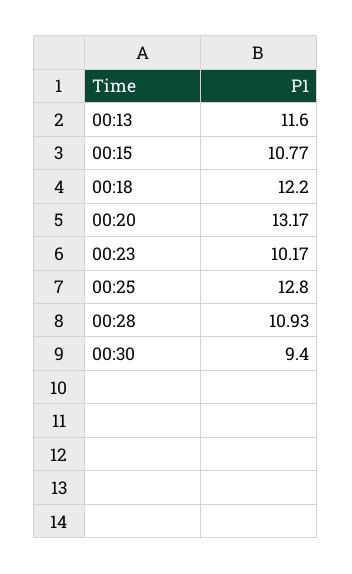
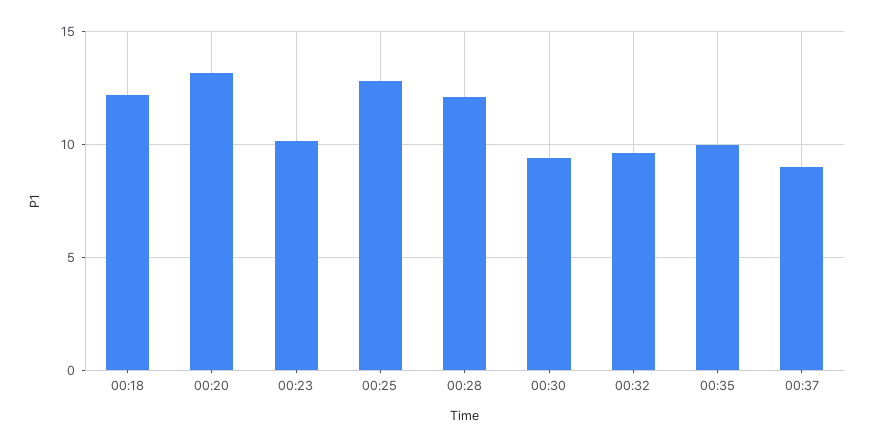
00:13: 11.6 -> none
00:15: 10.77 -> none
00:28: 10.93 -> 12
00:32: none -> 9.5
00:35: none -> 10
00:37: none -> 9

